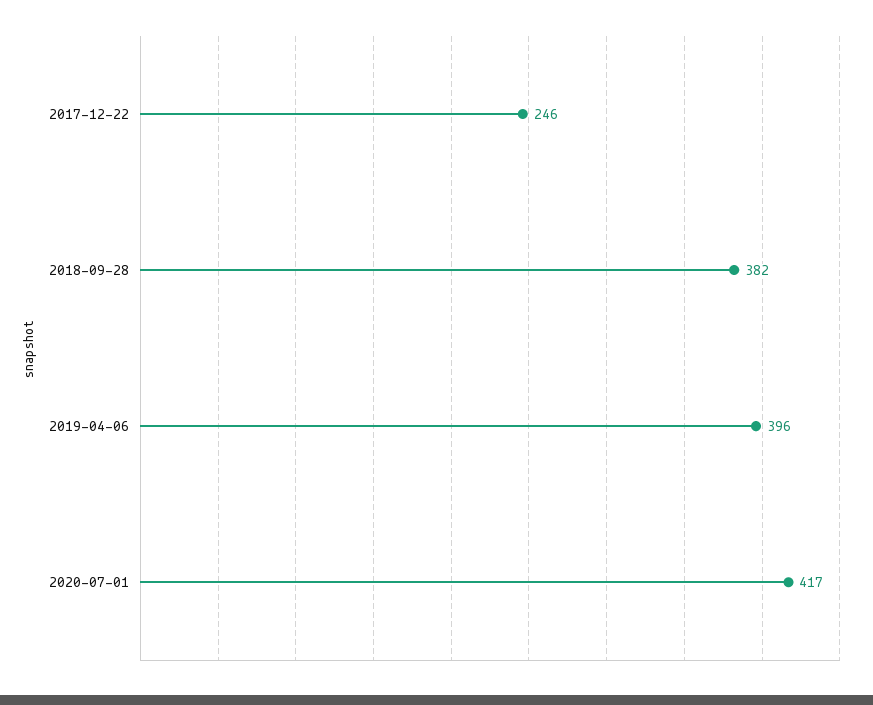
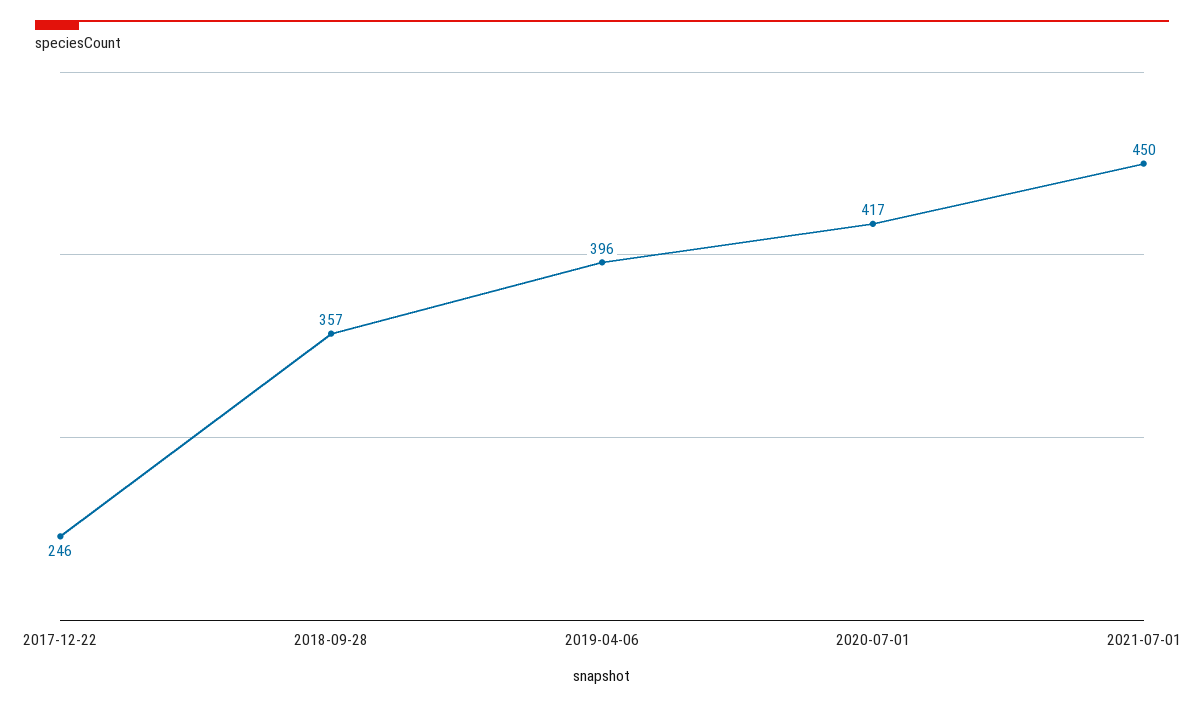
2018-09-28: 382 -> 357
2021-07-01: none -> 450

